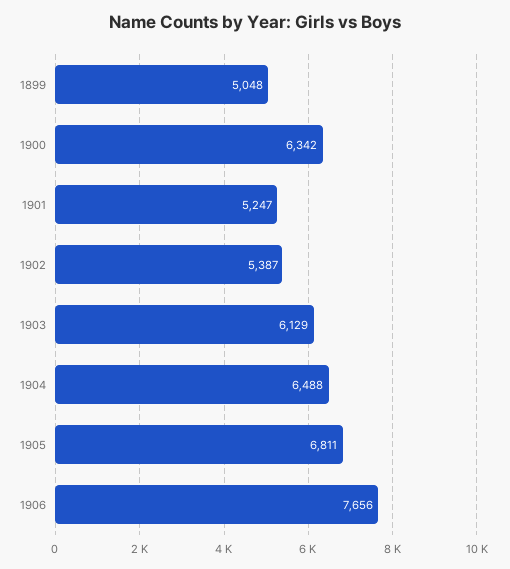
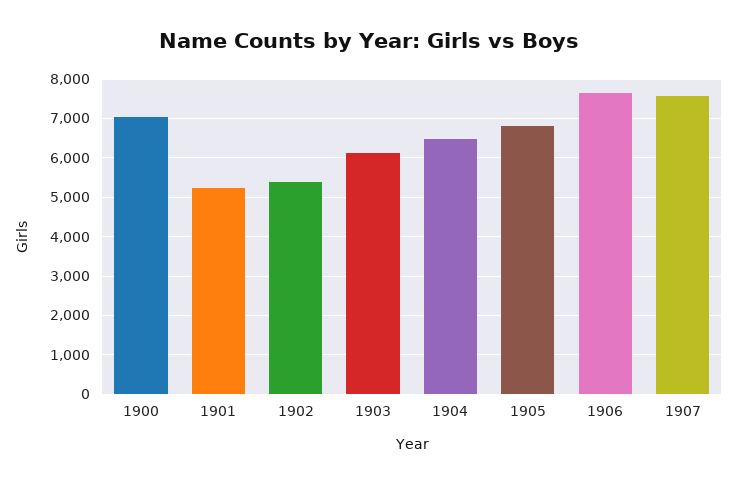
1899: 5048 -> none
1900: 6342 -> 7000
1907: none -> 7600

